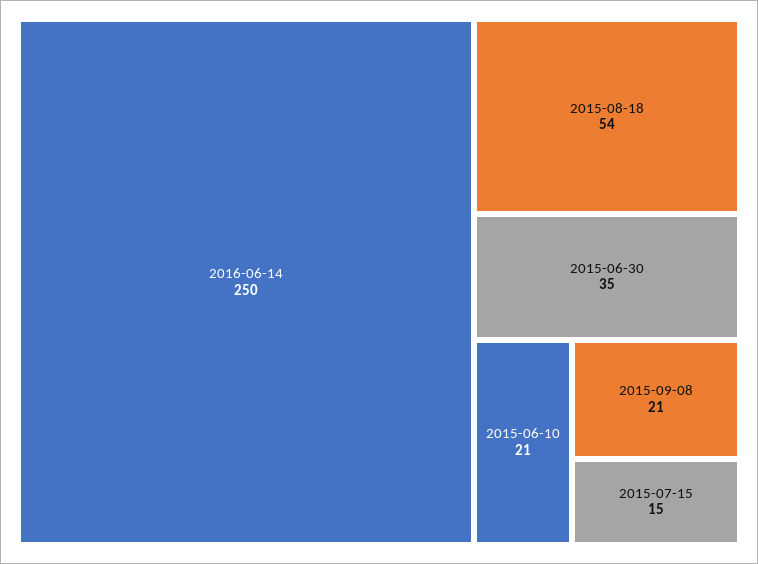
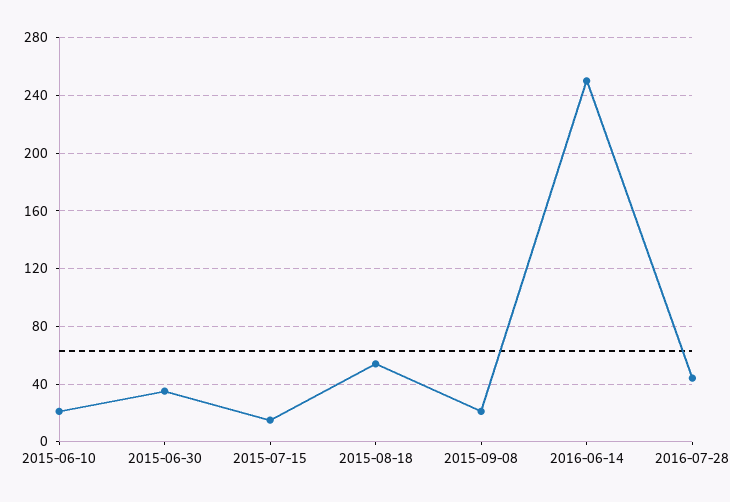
2016-07-28: none -> 45

